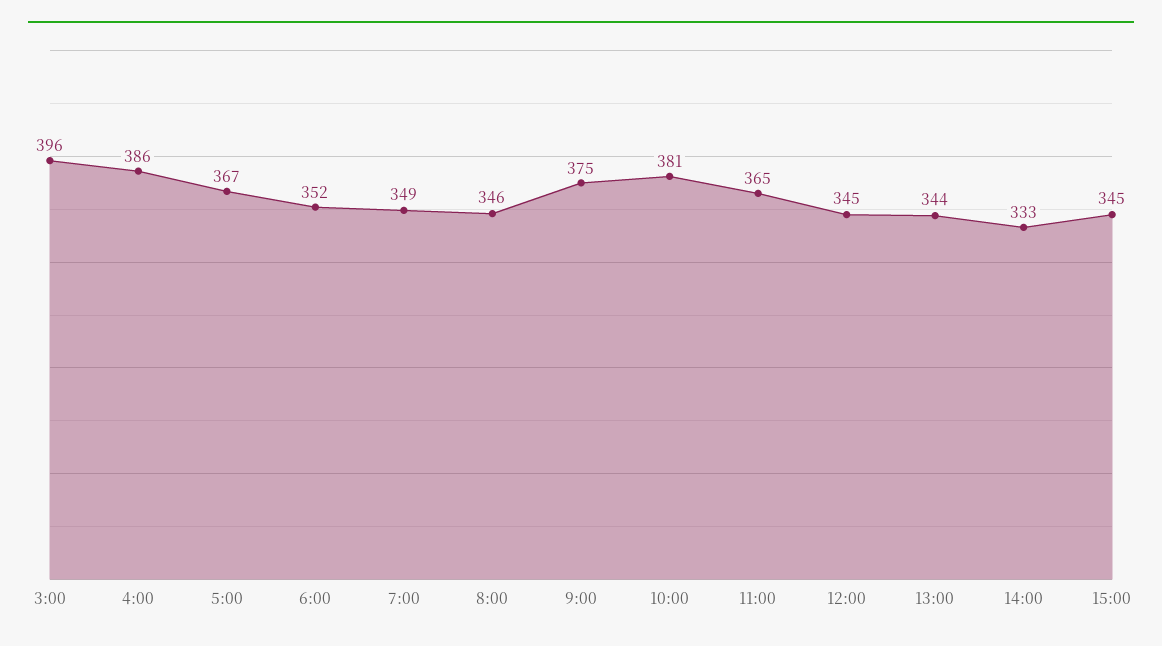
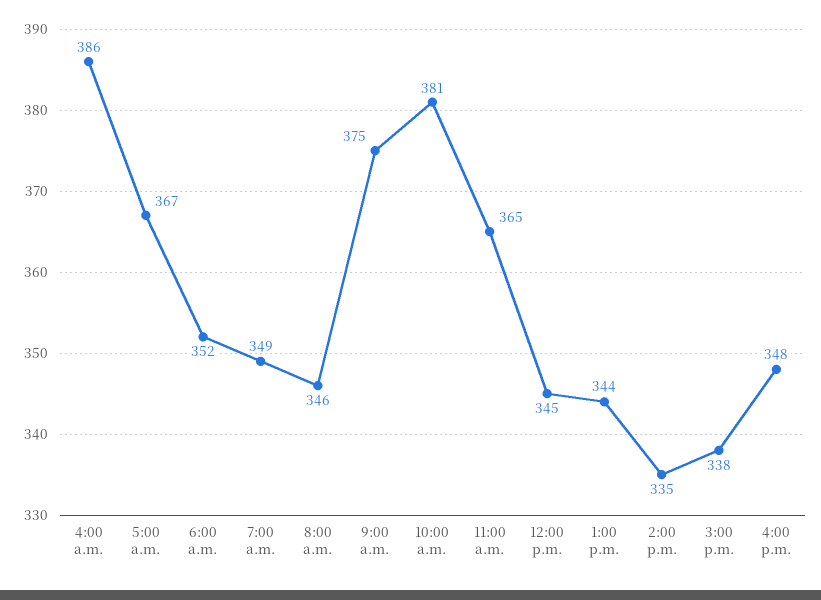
3:00: 396 -> none
14:00: 333 -> 335
15:00: 345 -> 338
4:00 p.m.: none -> 348

